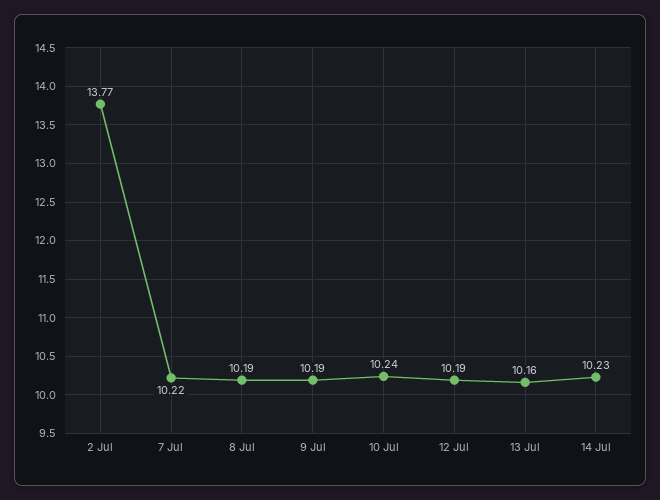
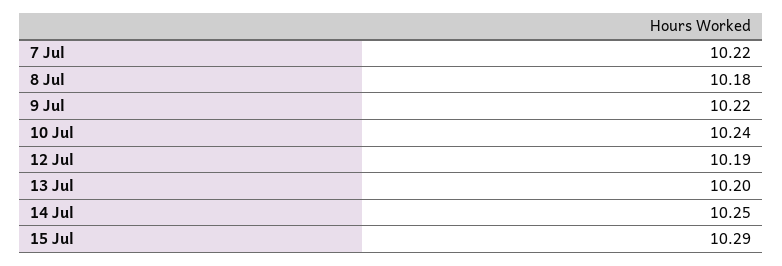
2 Jul: 13.77 -> none
8 Jul: 10.19 -> 10.18
9 Jul: 10.19 -> 10.22
13 Jul: 10.16 -> 10.2
14 Jul: 10.23 -> 10.25
15 Jul: none -> 10.29

